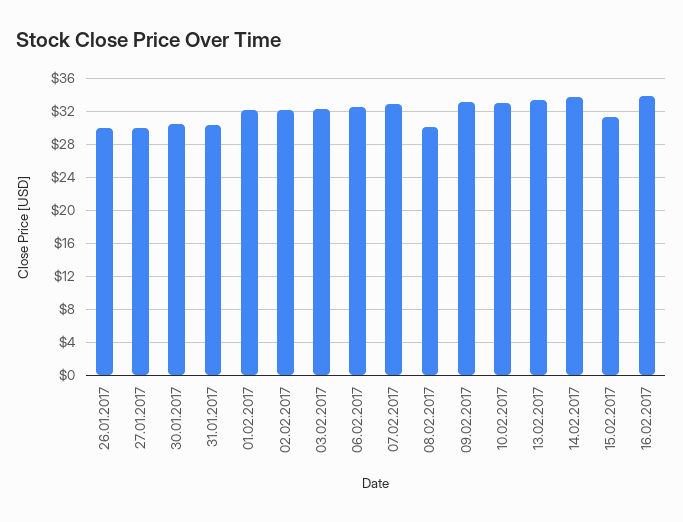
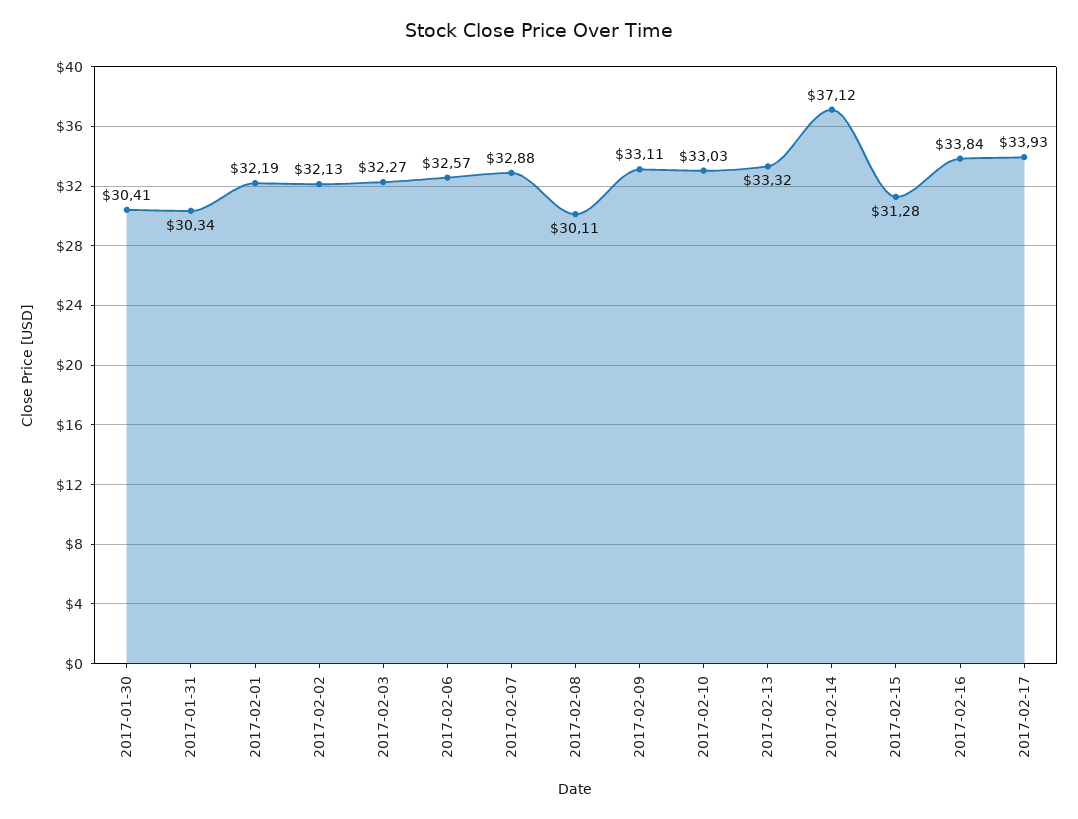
26.01.2017: 30 -> none
27.01.2017: 30 -> none
14.02.2017: 34 -> 37.12
2017-02-17: none -> 33.93

